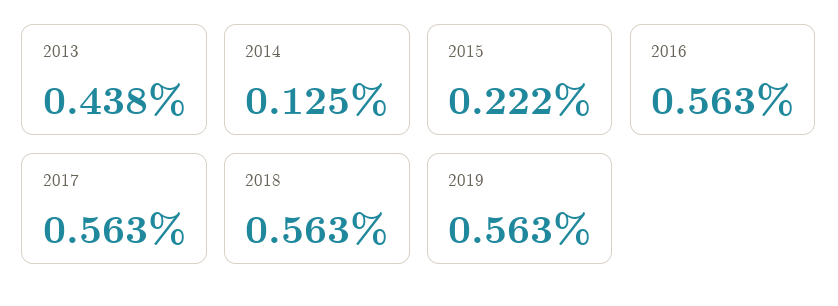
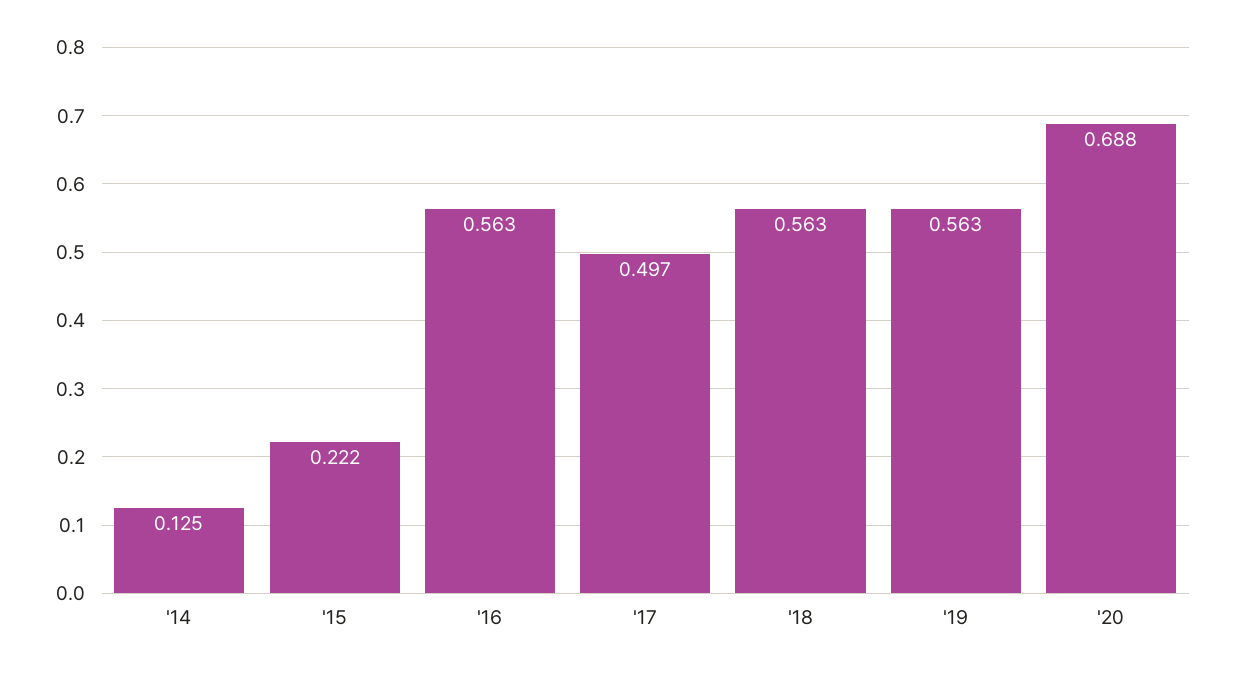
2013: 0.438 -> none
2017: 0.563 -> 0.497
'20: none -> 0.688

